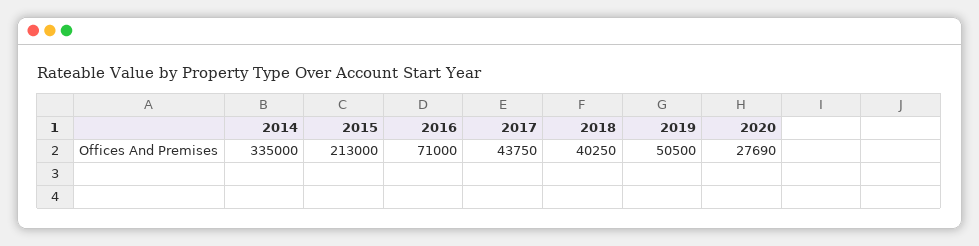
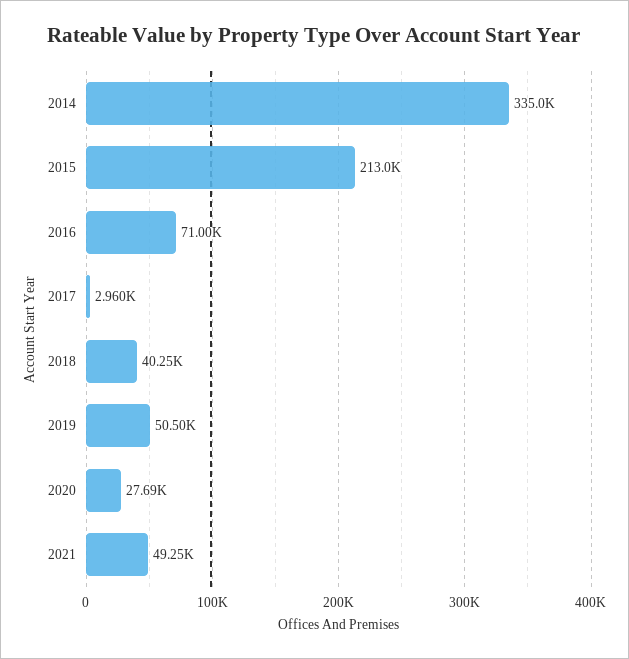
2017: 43750 -> 2960
2021: none -> 49250

